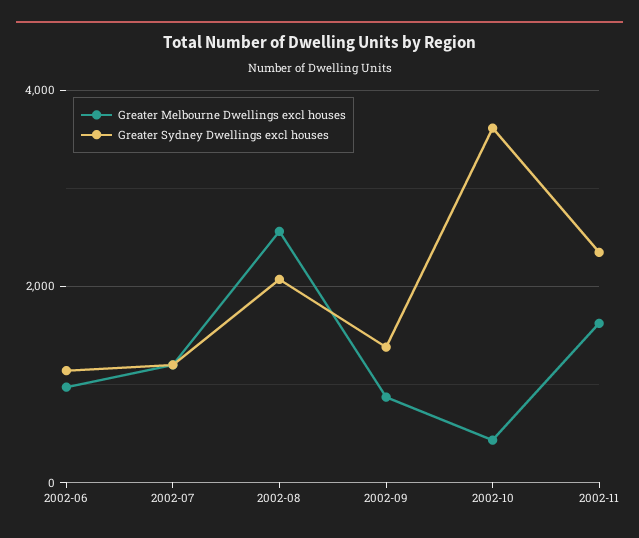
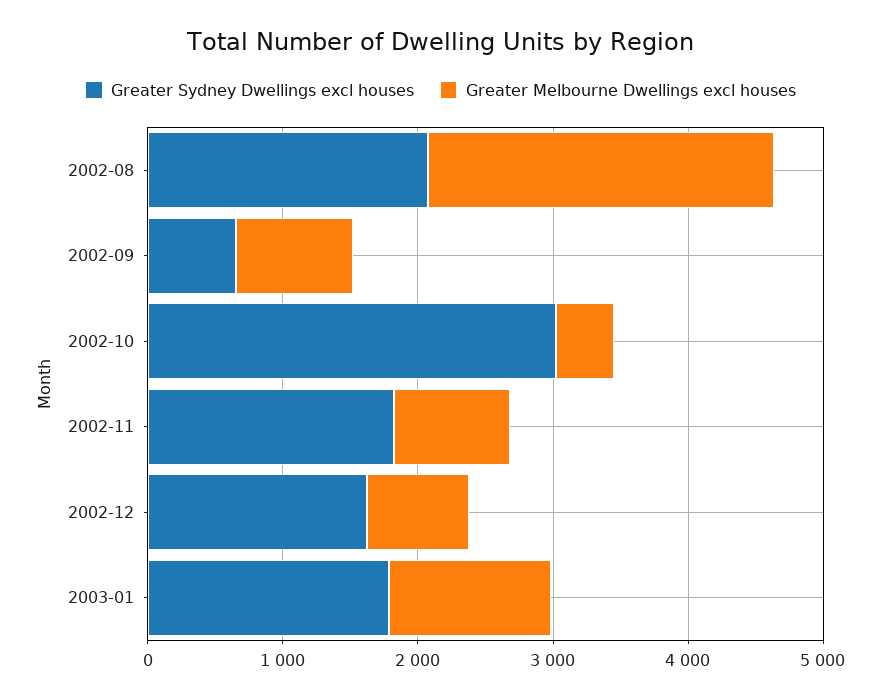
Greater Melbourne Dwellings excl houses, 2002-06: 1000 -> none
Greater Sydney Dwellings excl houses, 2002-06: 1200 -> none
Greater Melbourne Dwellings excl houses, 2002-07: 1200 -> none
Greater Sydney Dwellings excl houses, 2002-07: 1200 -> none
Greater Sydney Dwellings excl houses, 2002-09: 1400 -> 600
Greater Sydney Dwellings excl houses, 2002-10: 3600 -> 3000
Greater Melbourne Dwellings excl houses, 2002-11: 1600 -> 800
Greater Sydney Dwellings excl houses, 2002-11: 2400 -> 1800
Greater Sydney Dwellings excl houses, 2002-12: none -> 1600
Greater Melbourne Dwellings excl houses, 2002-12: none -> 800
Greater Sydney Dwellings excl houses, 2003-01: none -> 1800
Greater Melbourne Dwellings excl houses, 2003-01: none -> 1200

